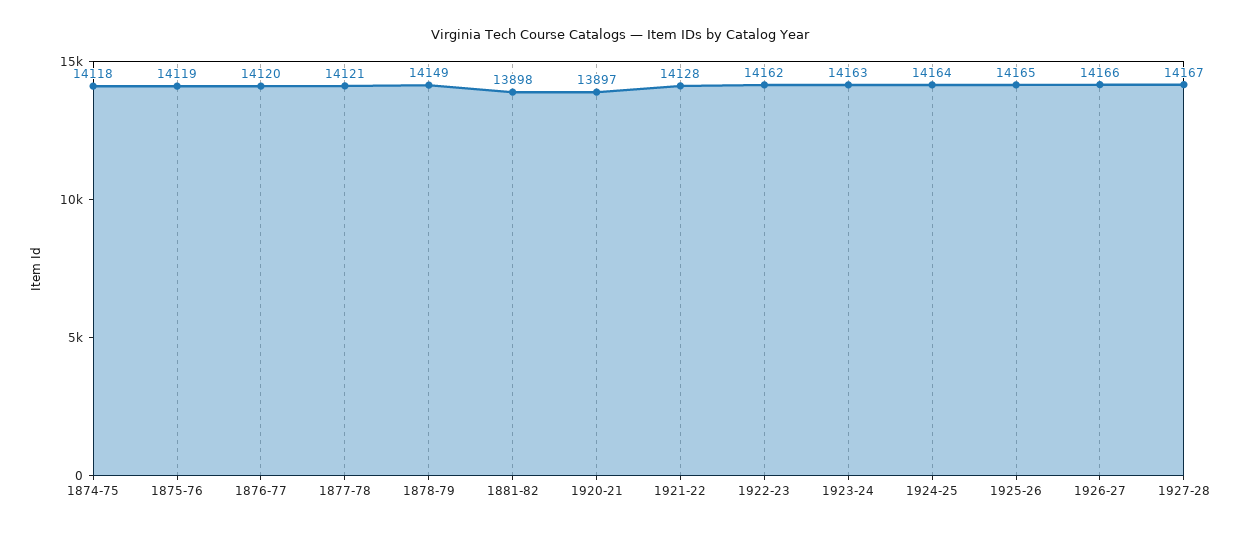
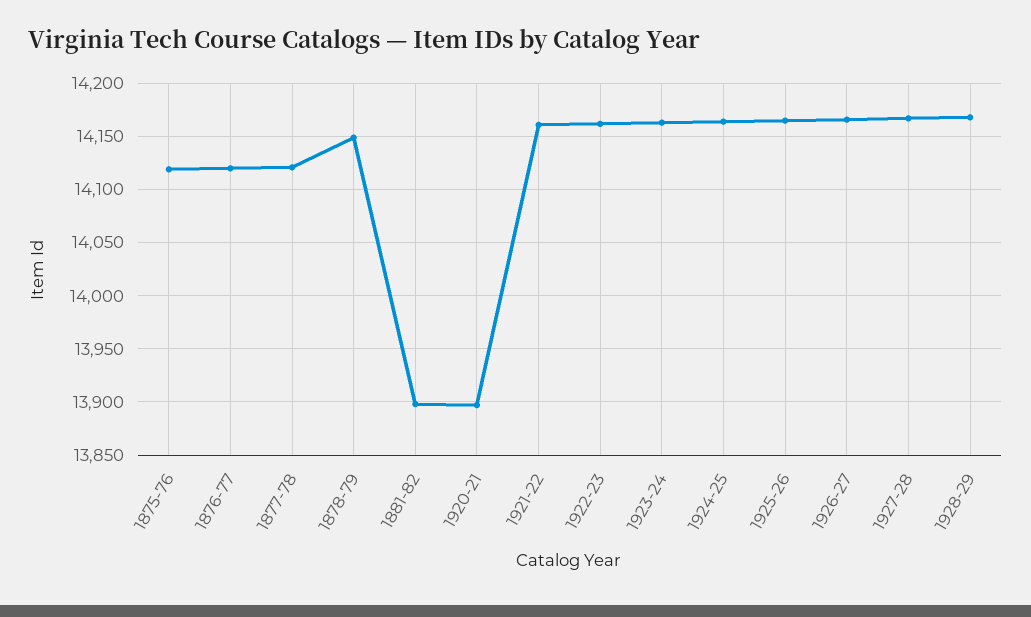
1874-75: 14118 -> none
1921-22: 14128 -> 14160
1928-29: none -> 14170

